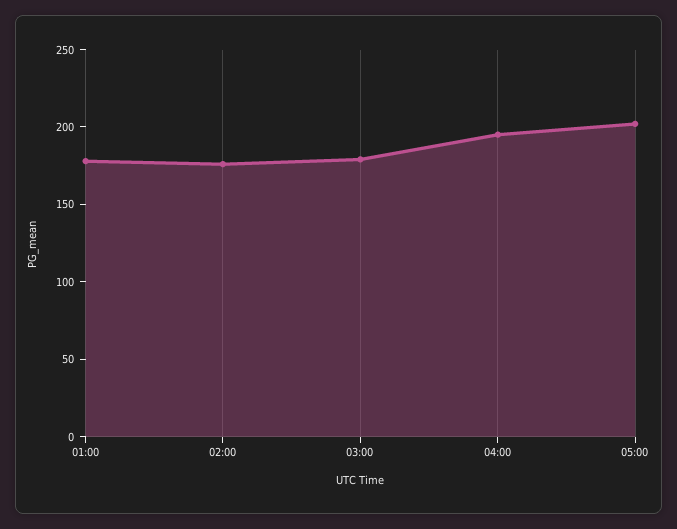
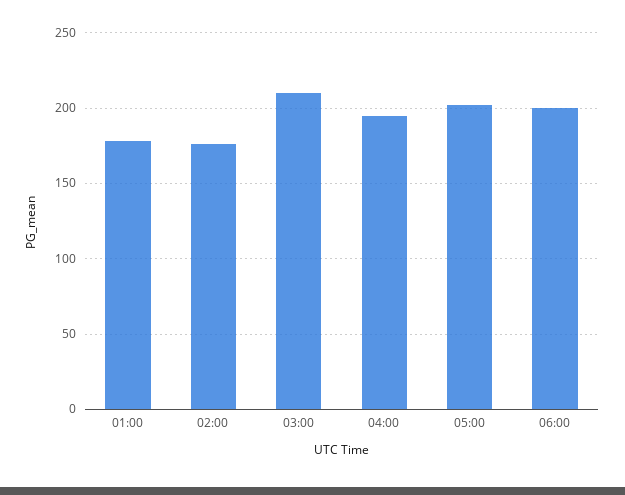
03:00: 180 -> 210
06:00: none -> 200

